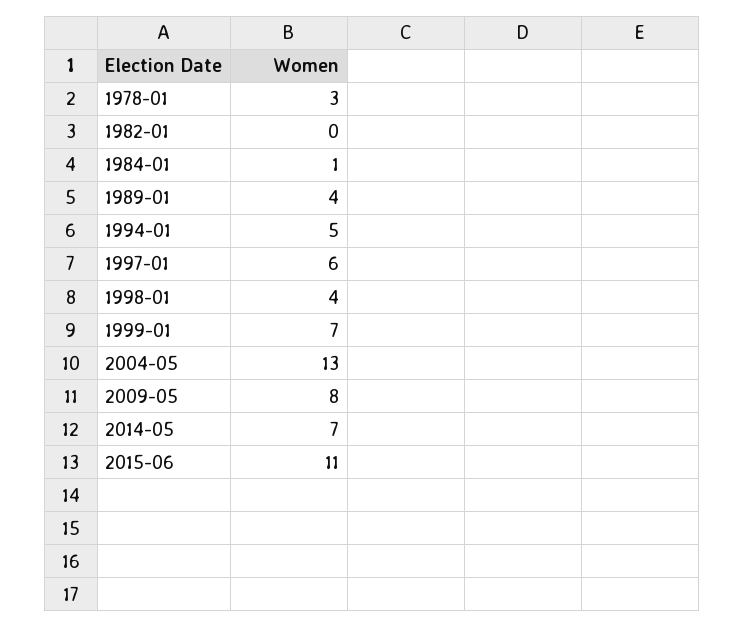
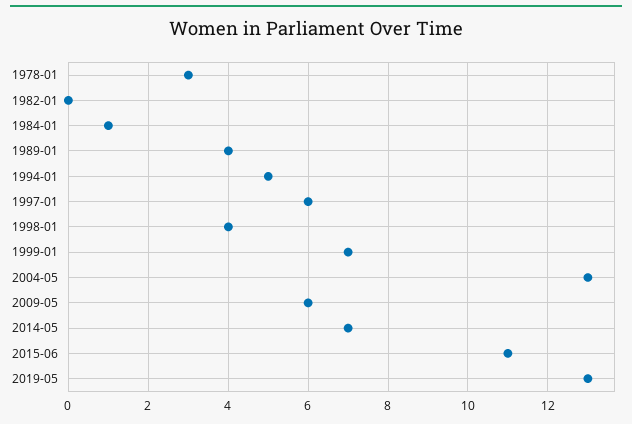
2009-05: 8 -> 6
2019-05: none -> 13

